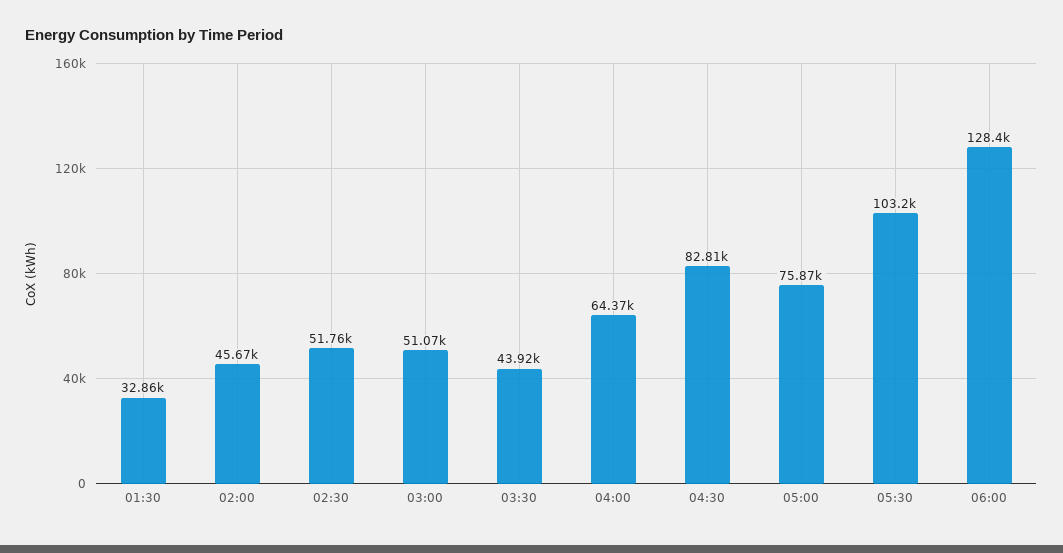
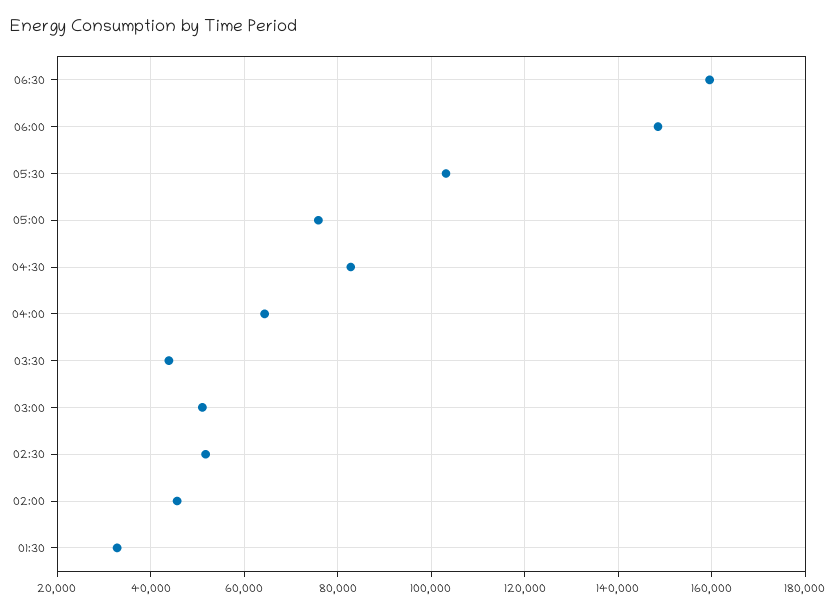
06:00: 128400 -> 148000
06:30: none -> 160000

